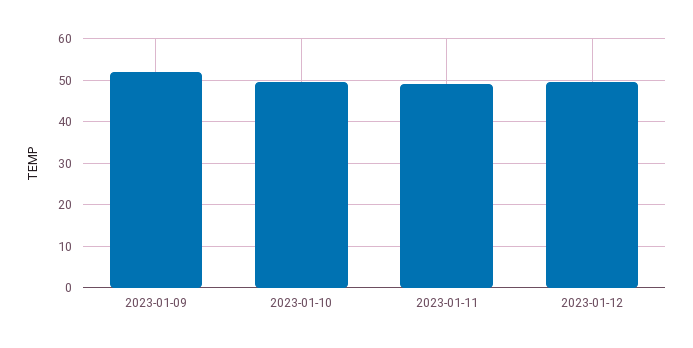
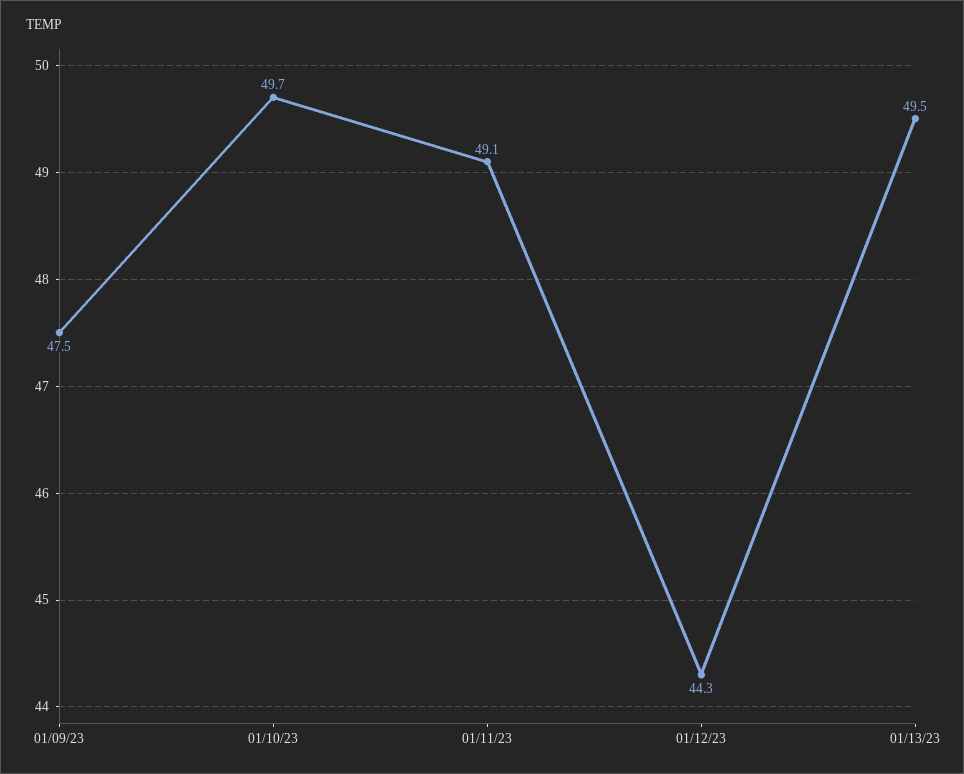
2023-01-09: 52 -> 47.5
2023-01-12: 50 -> 44.3
01/13/23: none -> 49.5

